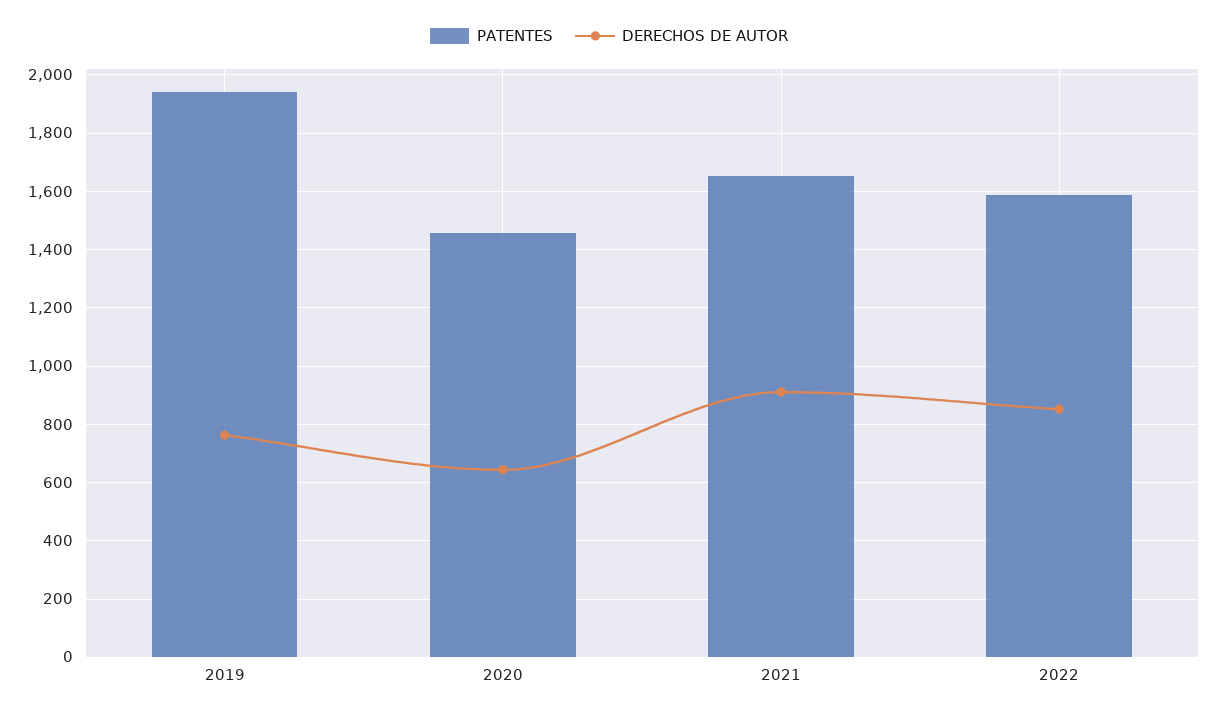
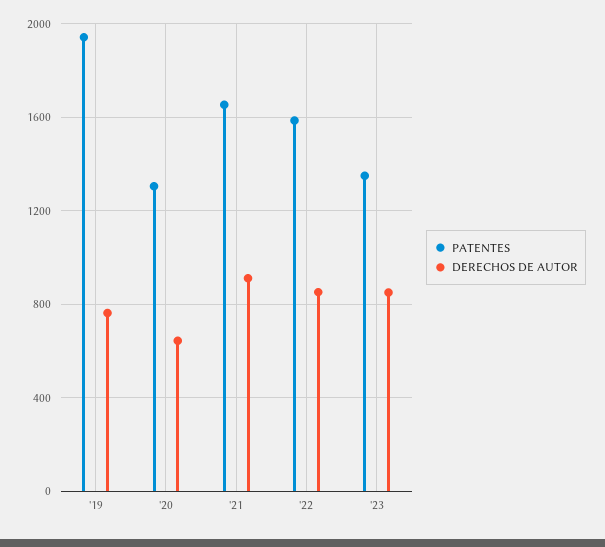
PATENTES, 2020: 1450 -> 1300
PATENTES, '23: none -> 1350
DERECHOS DE AUTOR, '23: none -> 850

